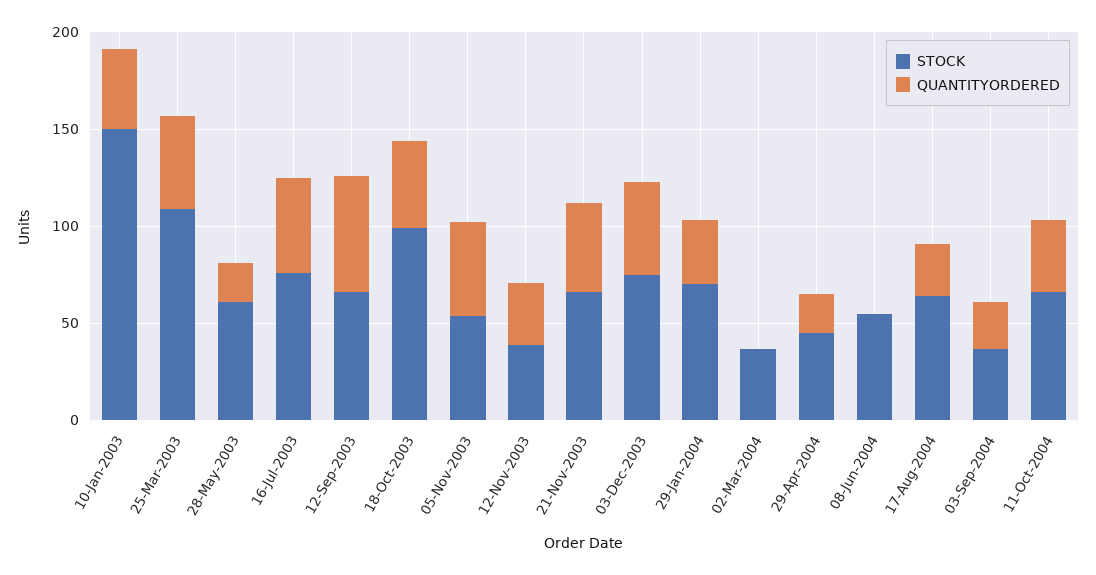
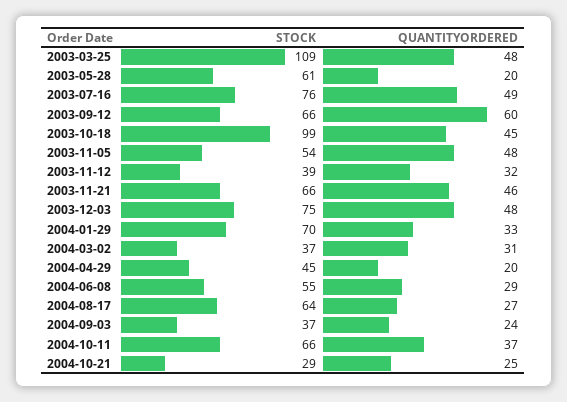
STOCK, 10-Jan-2003: 150 -> none
QUANTITYORDERED, 10-Jan-2003: 40 -> none
QUANTITYORDERED, 02-Mar-2004: 0 -> 31
QUANTITYORDERED, 08-Jun-2004: 0 -> 29
STOCK, 2004-10-21: none -> 29
QUANTITYORDERED, 2004-10-21: none -> 25

